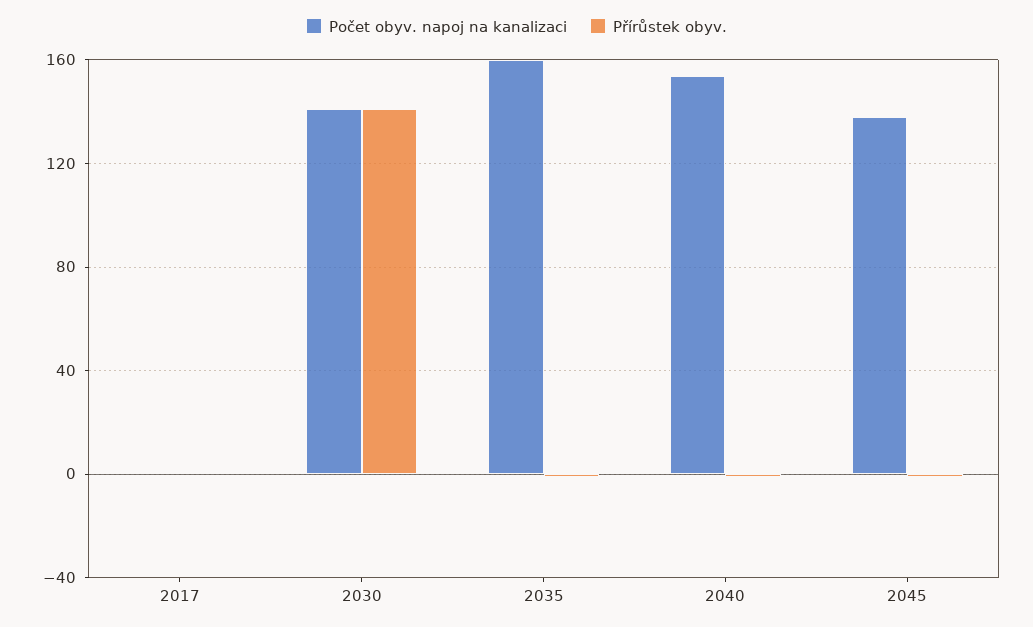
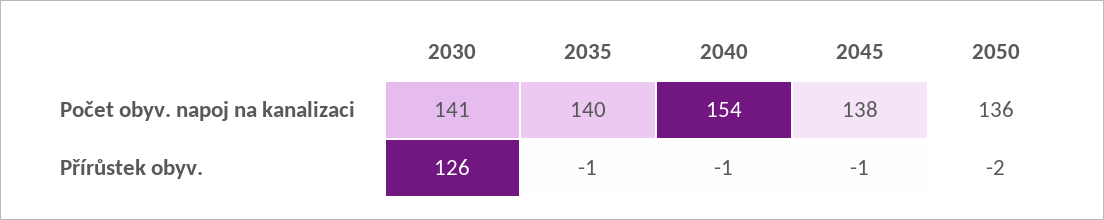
Počet obyv. napoj na kanalizaci, 2017: 0 -> none
Přírůstek obyv., 2017: 0 -> none
Přírůstek obyv., 2030: 140 -> 126
Počet obyv. napoj na kanalizaci, 2035: 160 -> 140
Počet obyv. napoj na kanalizaci, 2050: none -> 136
Přírůstek obyv., 2050: none -> -2

